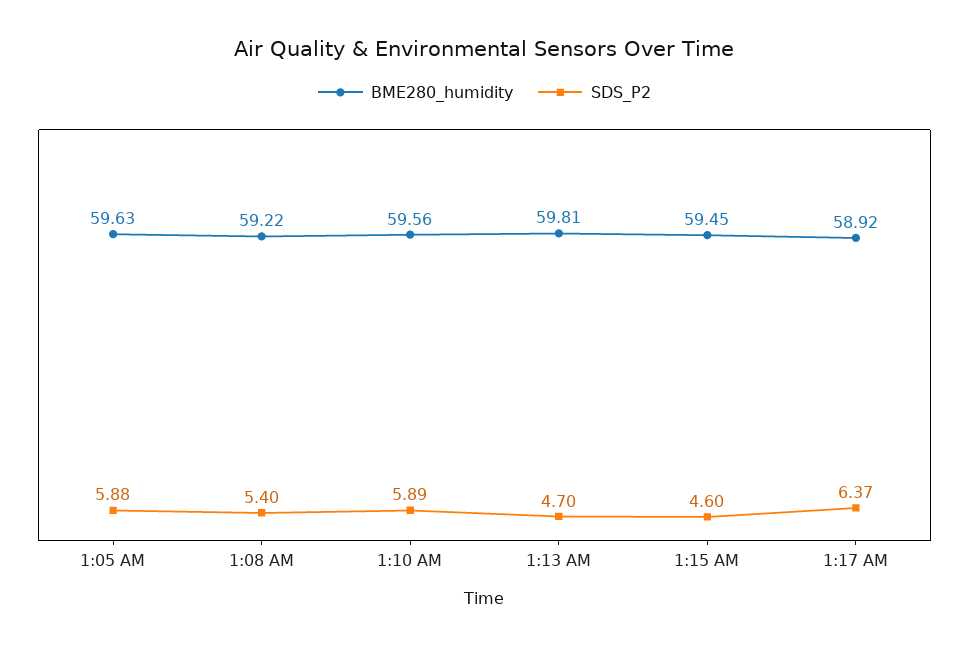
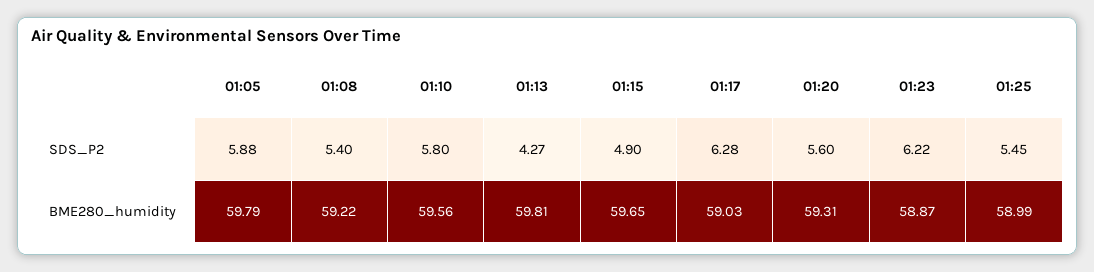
BME280_humidity, 1:05 AM: 59.63 -> 59.79
SDS_P2, 1:10 AM: 5.89 -> 5.8
SDS_P2, 1:13 AM: 4.7 -> 4.27
BME280_humidity, 1:15 AM: 59.45 -> 59.65
SDS_P2, 1:15 AM: 4.6 -> 4.9
BME280_humidity, 1:17 AM: 58.92 -> 59.03
SDS_P2, 1:17 AM: 6.37 -> 6.28
SDS_P2, 01:20: none -> 5.6
SDS_P2, 01:23: none -> 6.22
SDS_P2, 01:25: none -> 5.45
BME280_humidity, 01:20: none -> 59.31
BME280_humidity, 01:23: none -> 58.87
BME280_humidity, 01:25: none -> 58.99

